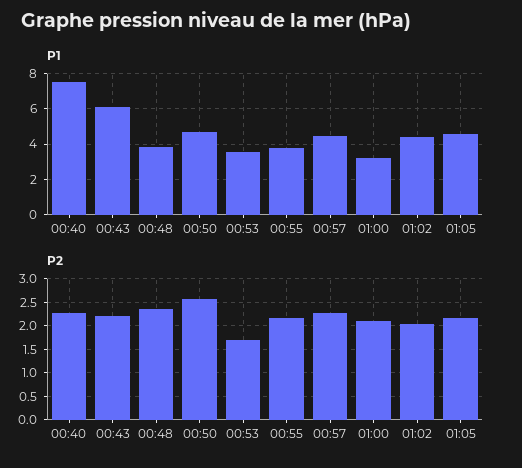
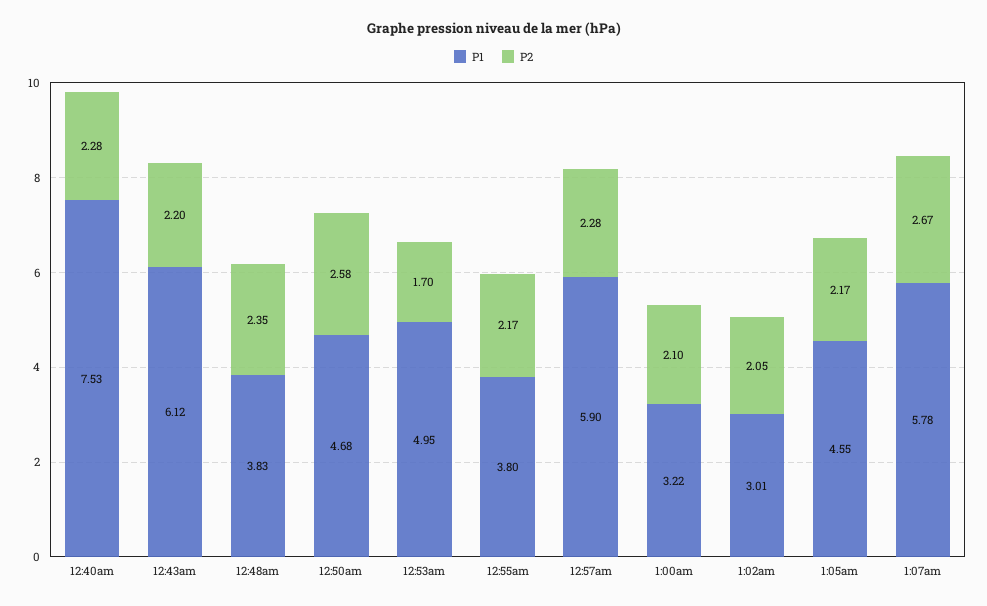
P1, 00:53: 3.5 -> 4.95
P1, 00:57: 4.5 -> 5.9
P1, 01:02: 4.5 -> 3.01
P1, 1:07am: none -> 5.78
P2, 1:07am: none -> 2.67

